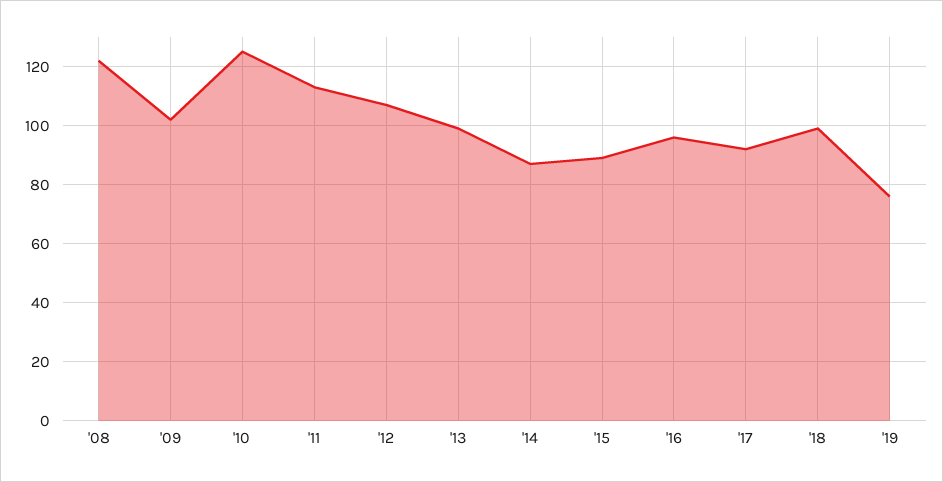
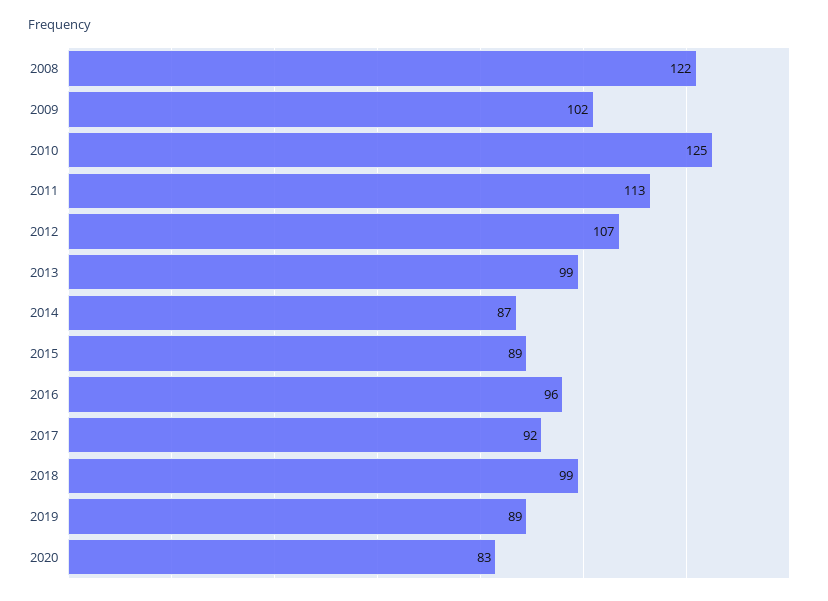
'19: 75 -> 89
2020: none -> 83

